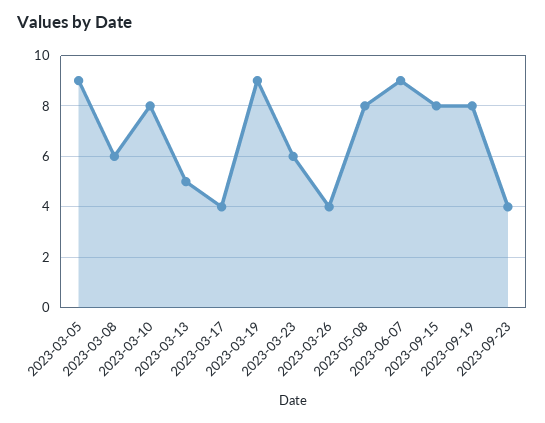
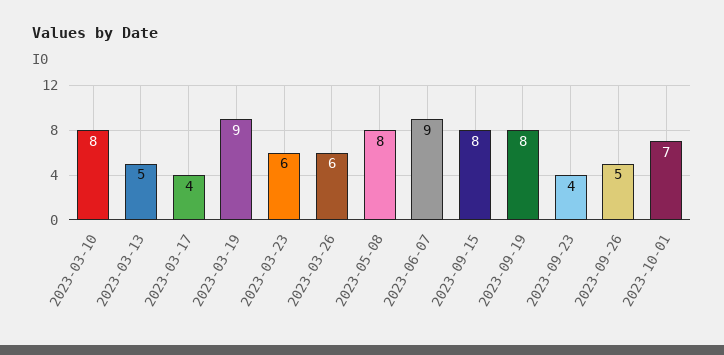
2023-03-05: 9 -> none
2023-03-08: 6 -> none
2023-03-26: 4 -> 6
2023-09-26: none -> 5
2023-10-01: none -> 7

